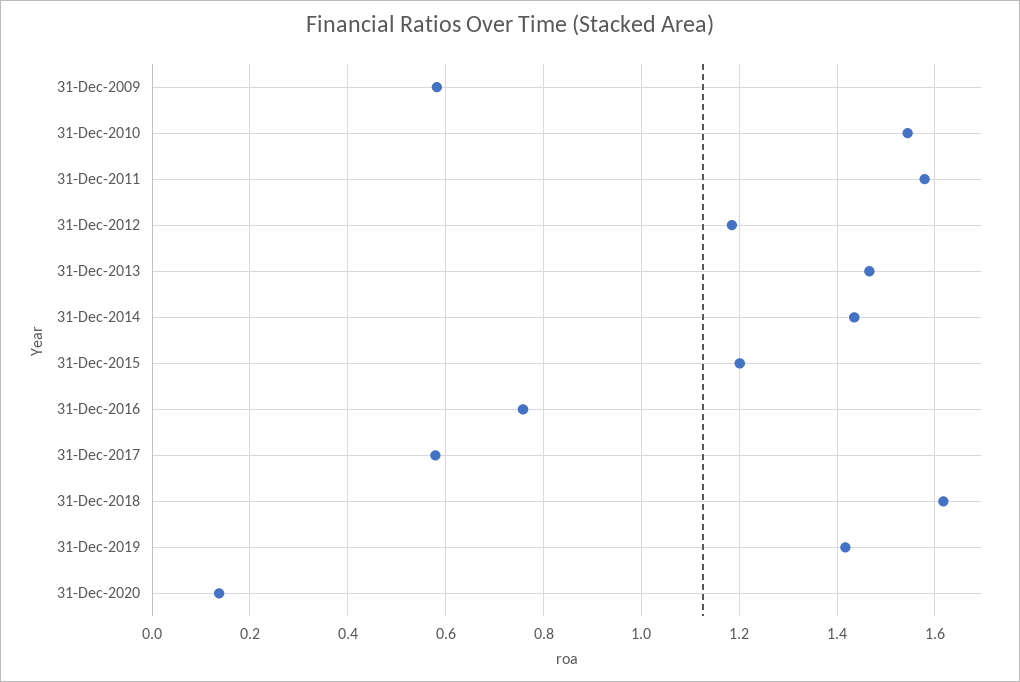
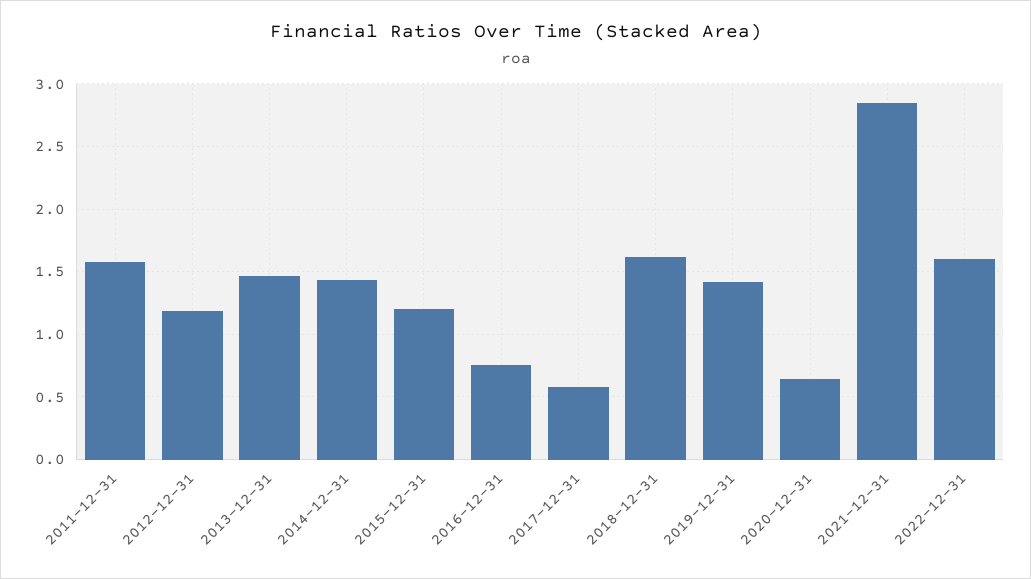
31-Dec-2009: 0.58 -> none
31-Dec-2010: 1.54 -> none
31-Dec-2020: 0.14 -> 0.65
2021-12-31: none -> 2.85
2022-12-31: none -> 1.6

